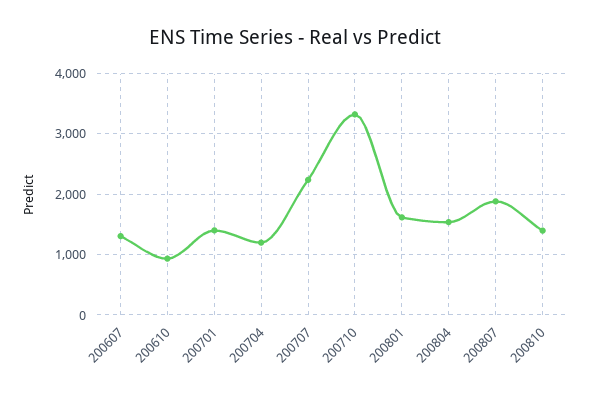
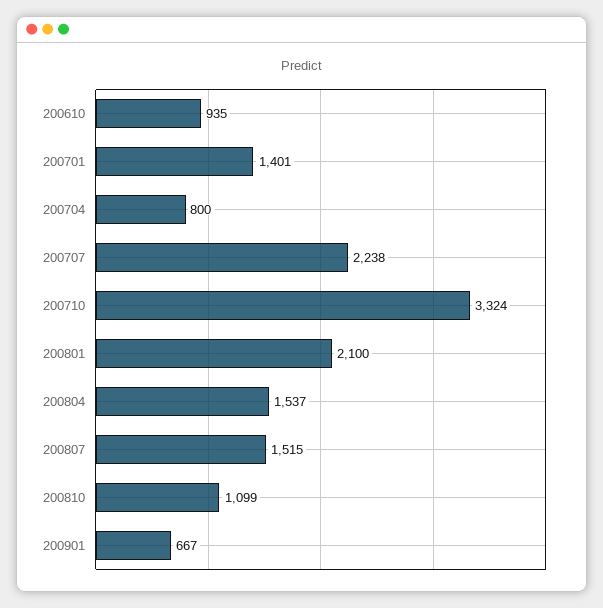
200607: 1300 -> none
200704: 1200 -> 800
200801: 1600 -> 2100
200807: 1900 -> 1515
200810: 1400 -> 1099
200901: none -> 667

